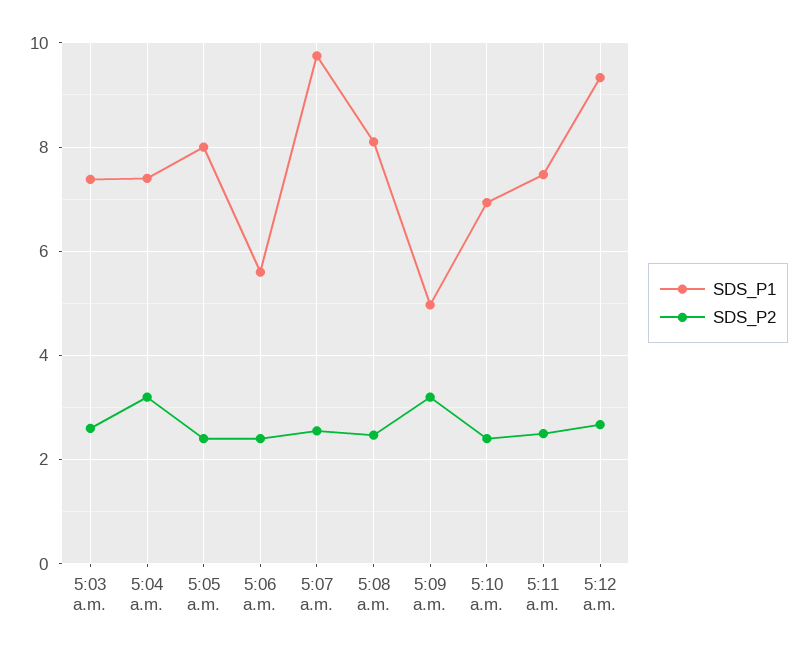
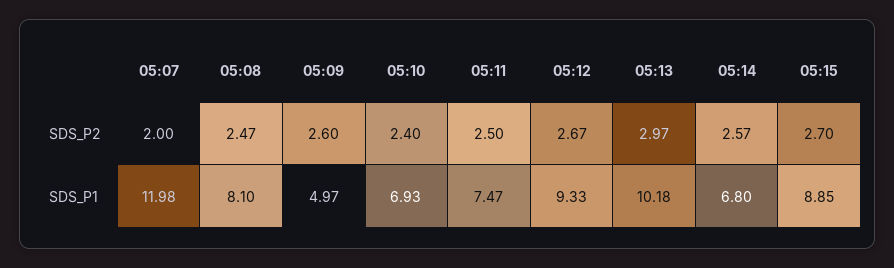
SDS_P1, 5:03 a.m.: 7.4 -> none
SDS_P2, 5:03 a.m.: 2.6 -> none
SDS_P1, 5:04 a.m.: 7.4 -> none
SDS_P2, 5:04 a.m.: 3.2 -> none
SDS_P1, 5:05 a.m.: 8 -> none
SDS_P2, 5:05 a.m.: 2.4 -> none
SDS_P1, 5:06 a.m.: 5.6 -> none
SDS_P2, 5:06 a.m.: 2.4 -> none
SDS_P1, 5:07 a.m.: 9.8 -> 11.98
SDS_P2, 5:07 a.m.: 2.6 -> 2
SDS_P2, 5:09 a.m.: 3.2 -> 2.6
SDS_P2, 05:13: none -> 2.97
SDS_P2, 05:14: none -> 2.57
SDS_P2, 05:15: none -> 2.7
SDS_P1, 05:13: none -> 10.18
SDS_P1, 05:14: none -> 6.8
SDS_P1, 05:15: none -> 8.85

